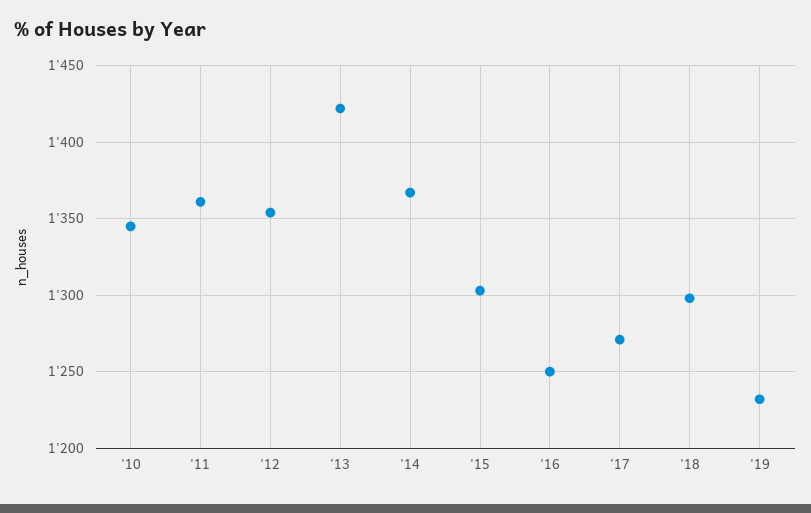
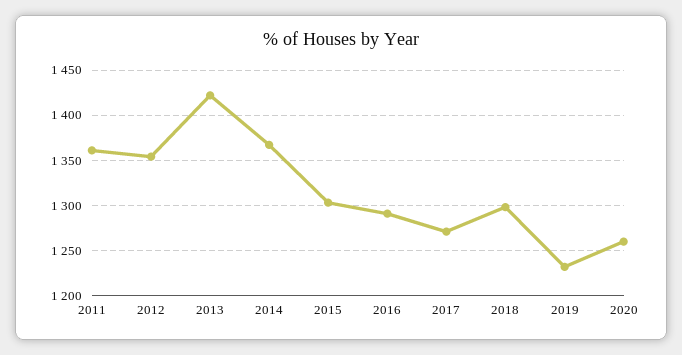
'10: 1345 -> none
'16: 1250 -> 1290
2020: none -> 1260

